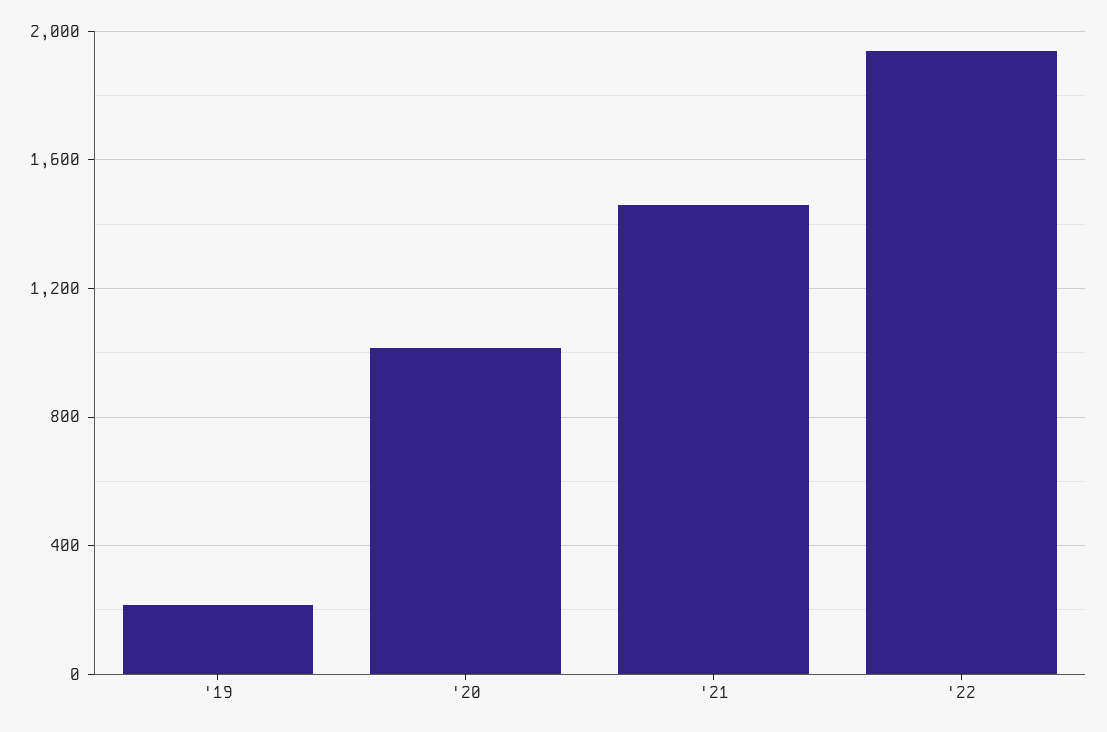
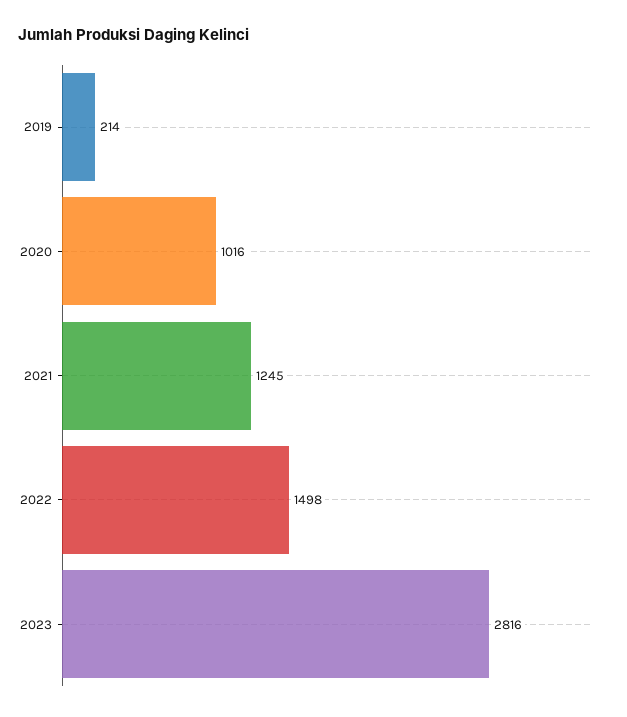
'21: 1450 -> 1245
'22: 1950 -> 1498
2023: none -> 2816

